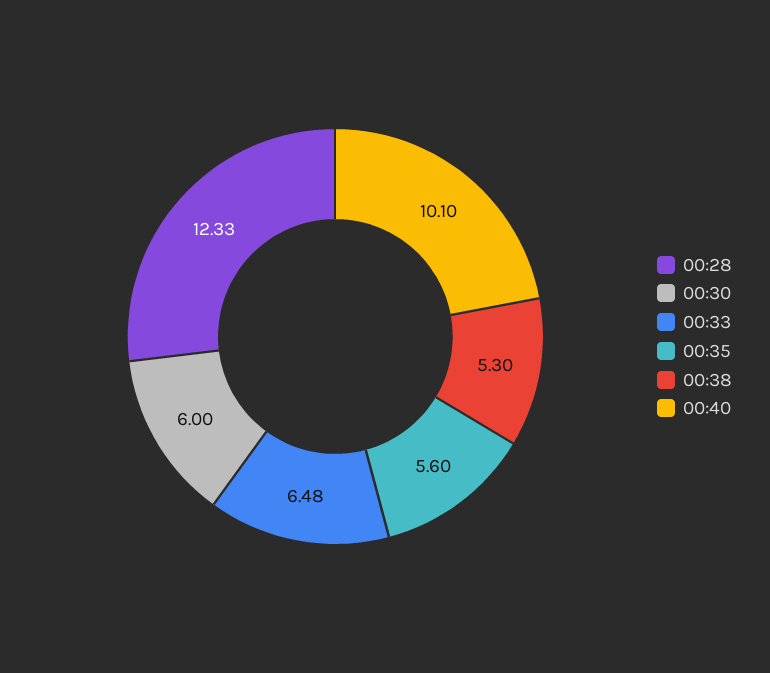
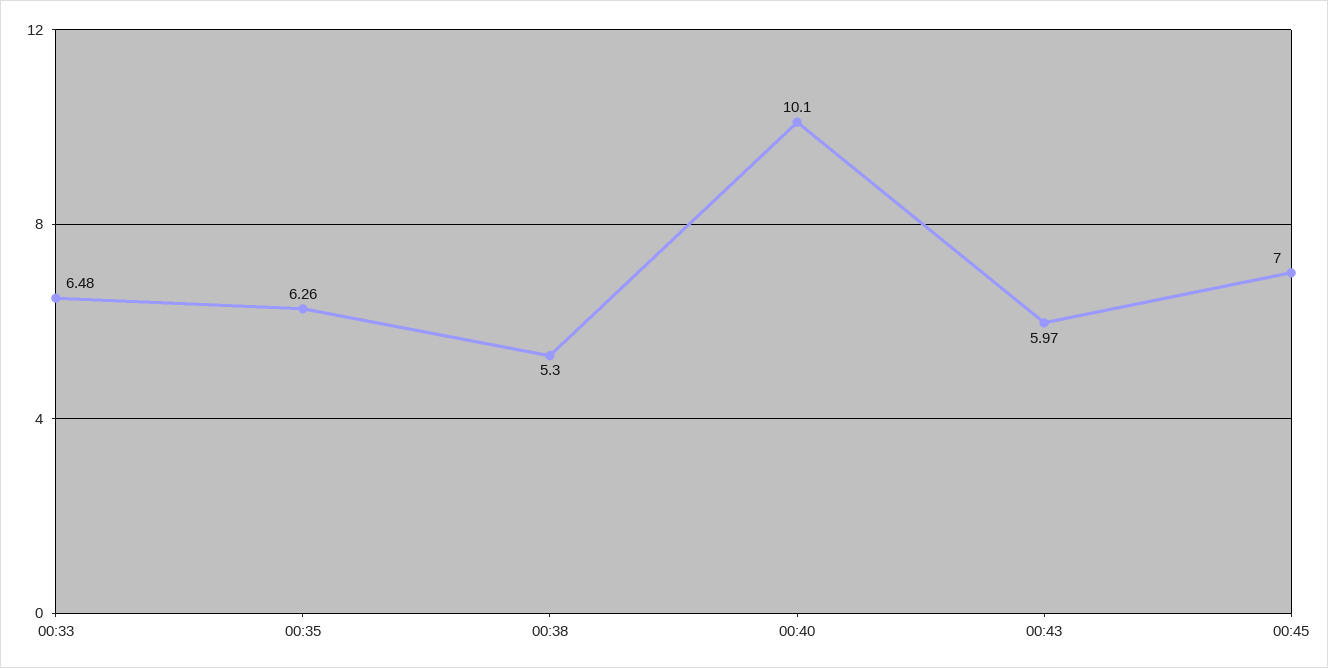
00:28: 12.33 -> none
00:30: 6 -> none
00:35: 5.6 -> 6.26
00:43: none -> 5.97
00:45: none -> 7

